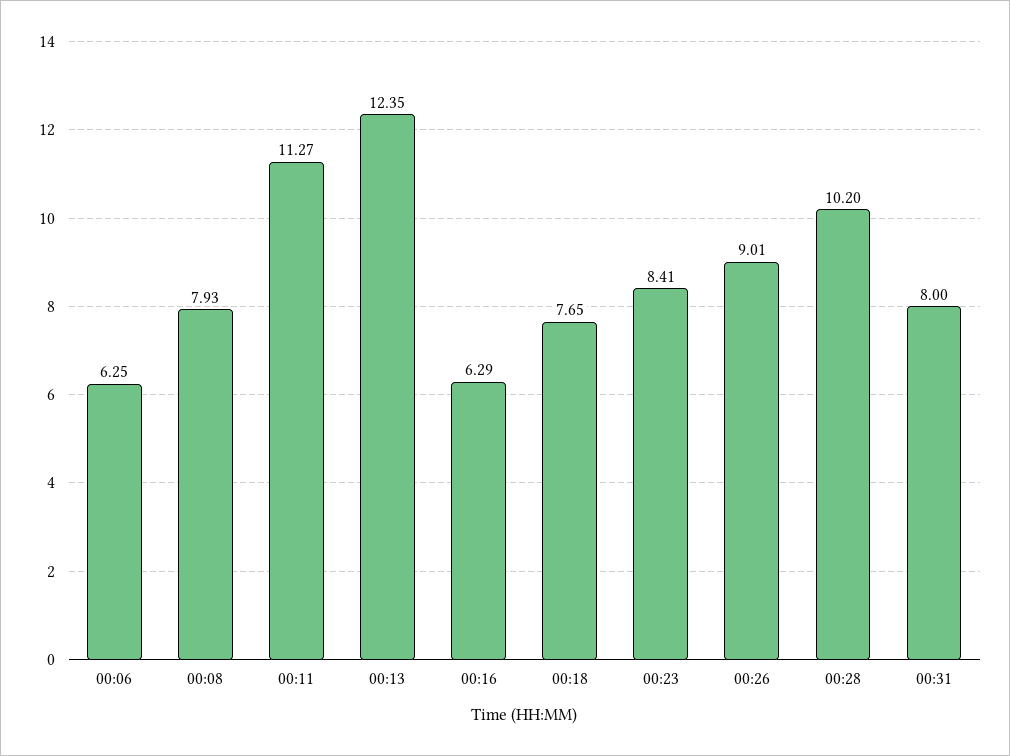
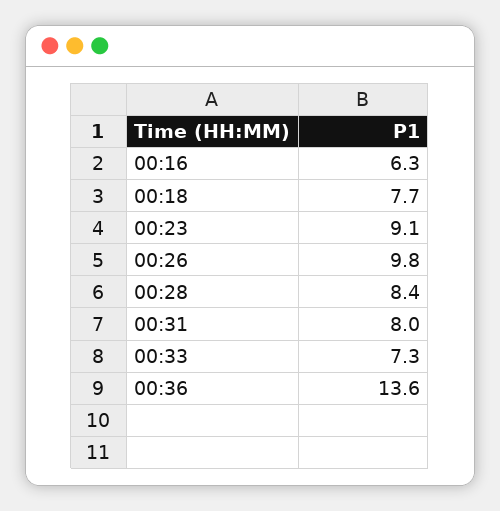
00:06: 6.25 -> none
00:08: 7.93 -> none
00:11: 11.27 -> none
00:13: 12.35 -> none
00:23: 8.41 -> 9.1
00:26: 9.01 -> 9.8
00:28: 10.2 -> 8.4
00:33: none -> 7.3
00:36: none -> 13.6

